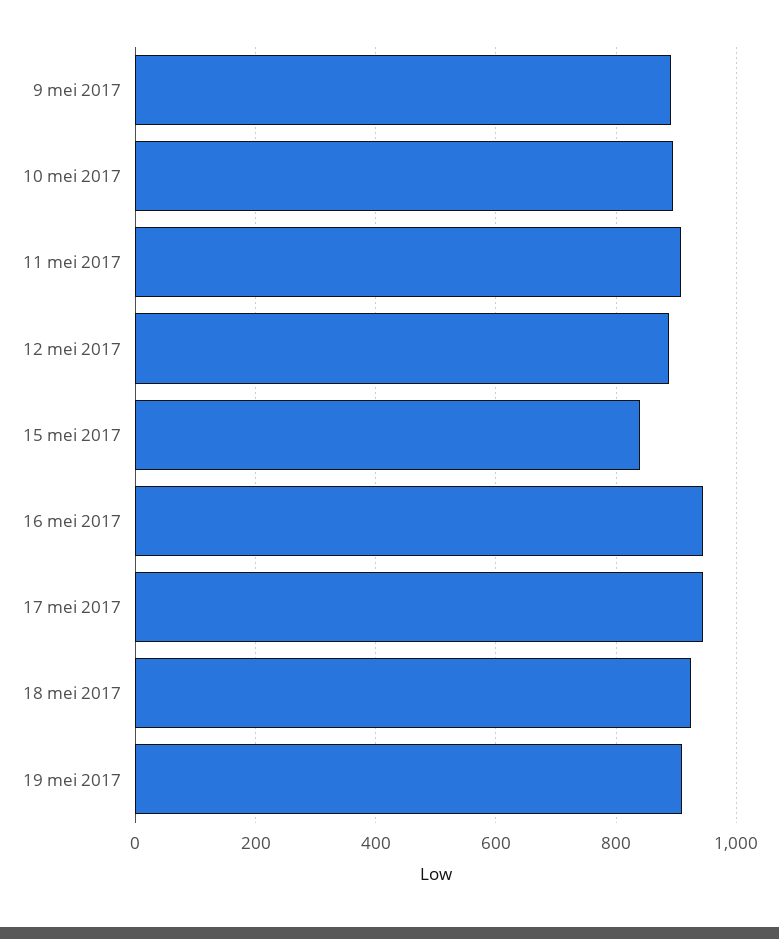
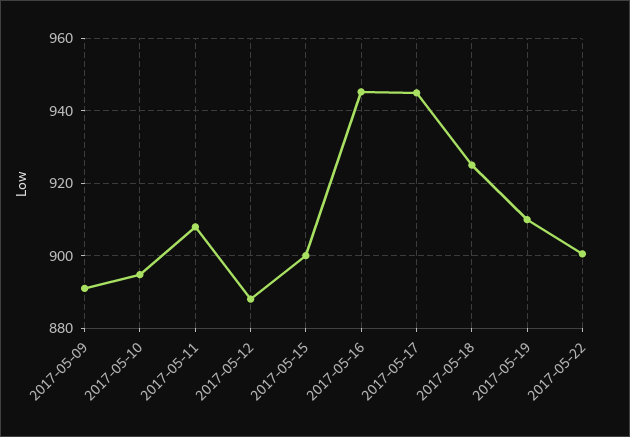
15 mei 2017: 840 -> 900
2017-05-22: none -> 900

